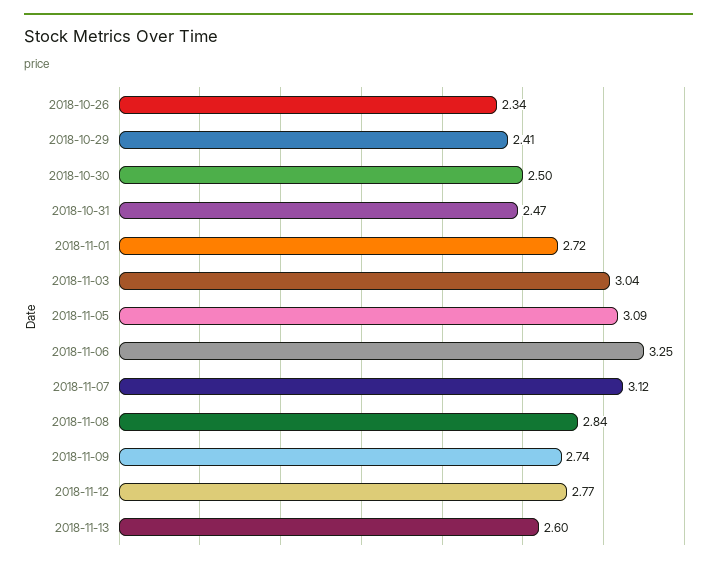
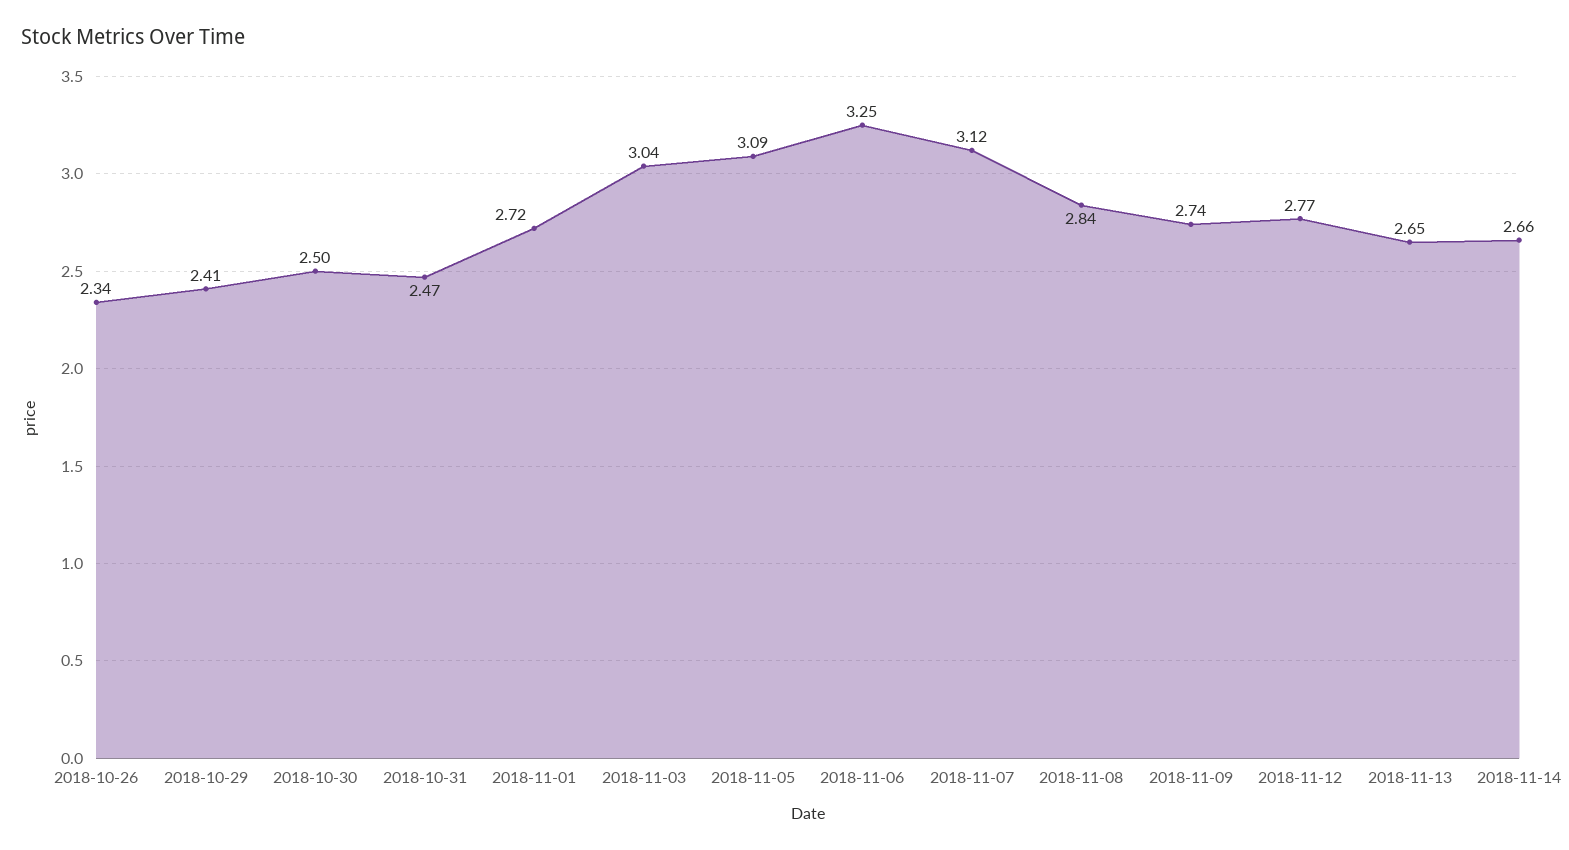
2018-11-13: 2.6 -> 2.65
2018-11-14: none -> 2.66

